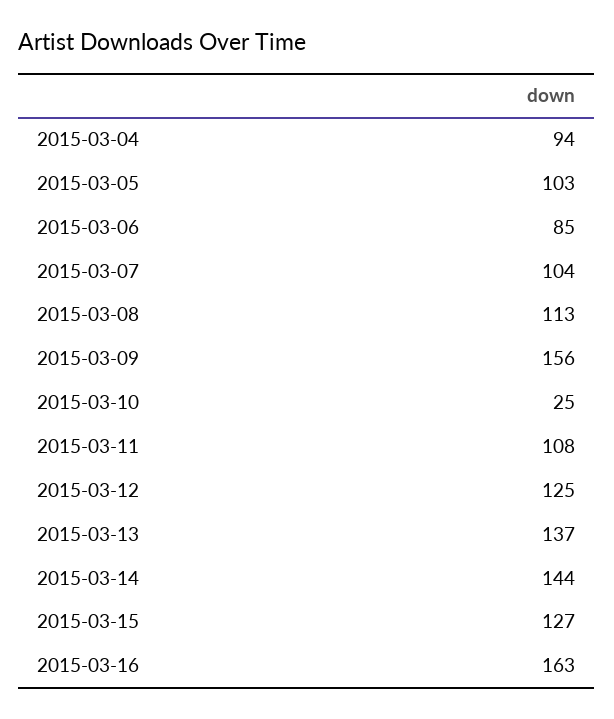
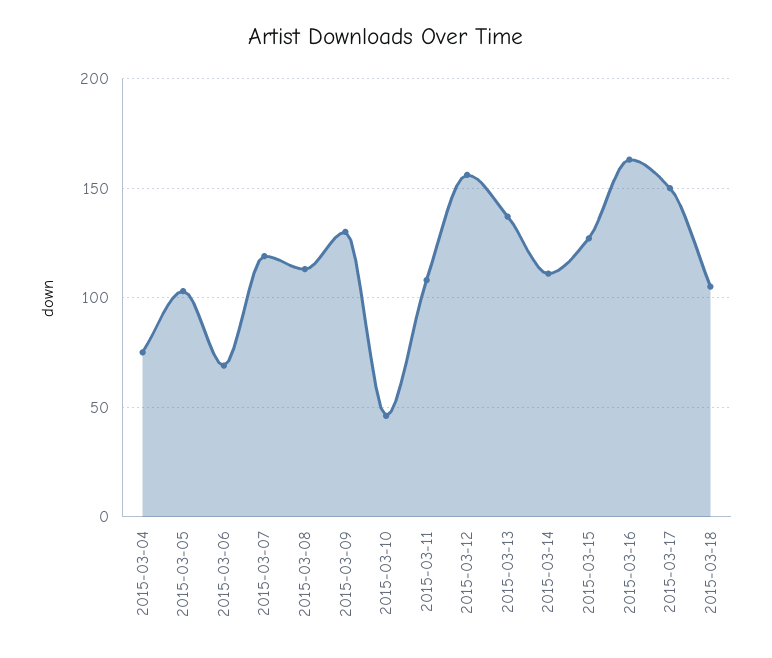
2015-03-04: 94 -> 75
2015-03-06: 85 -> 70
2015-03-07: 104 -> 120
2015-03-09: 156 -> 130
2015-03-10: 25 -> 45
2015-03-12: 125 -> 155
2015-03-14: 144 -> 110
2015-03-17: none -> 150
2015-03-18: none -> 105

